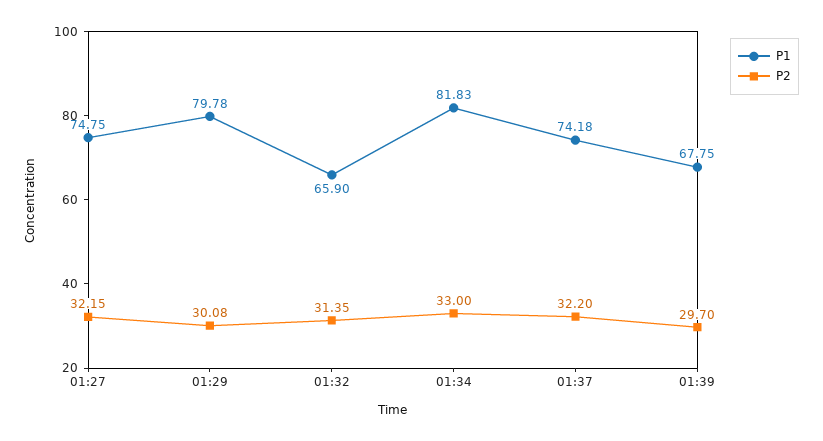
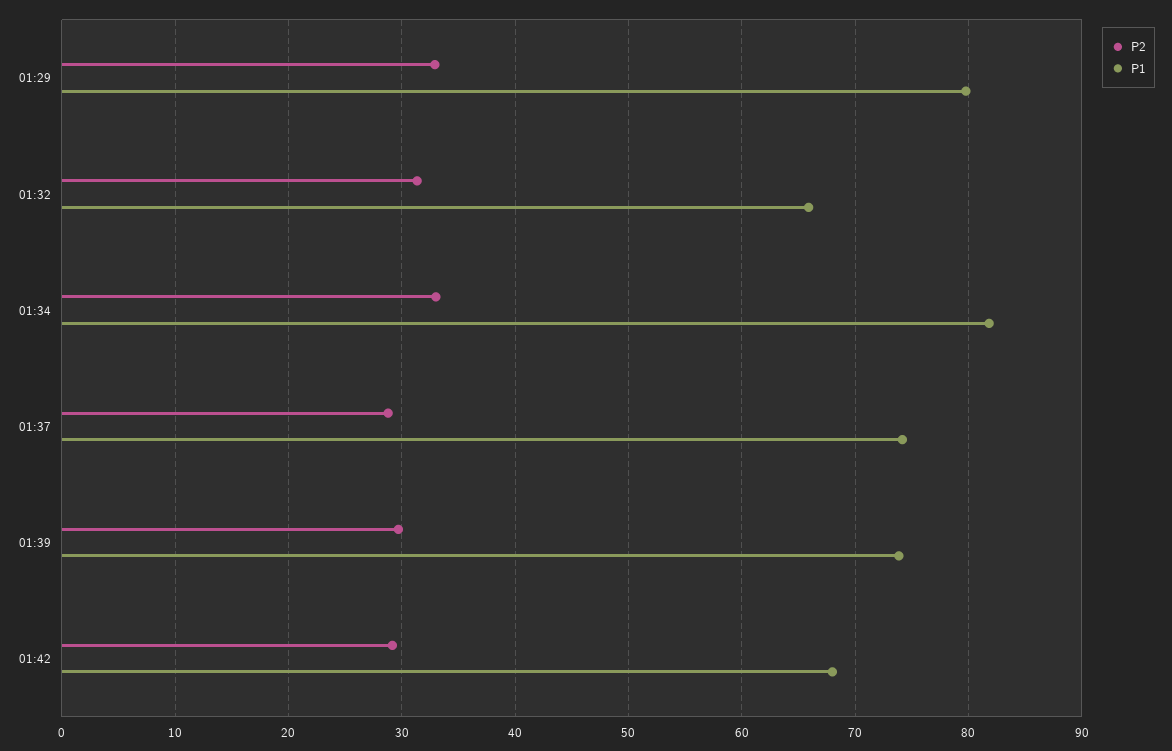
P1, 01:27: 74.75 -> none
P2, 01:27: 32.15 -> none
P2, 01:29: 30.08 -> 33
P2, 01:37: 32.2 -> 29
P1, 01:39: 67.75 -> 74
P2, 01:42: none -> 29
P1, 01:42: none -> 68

